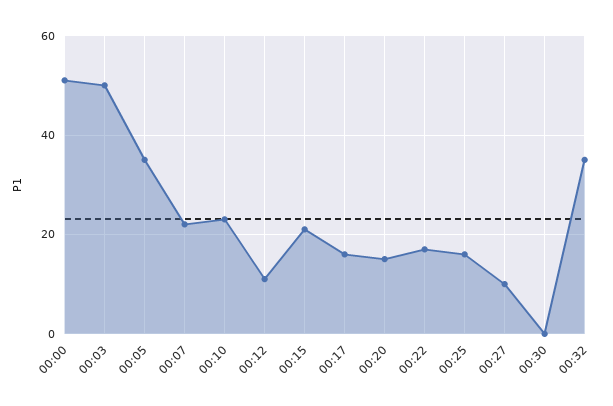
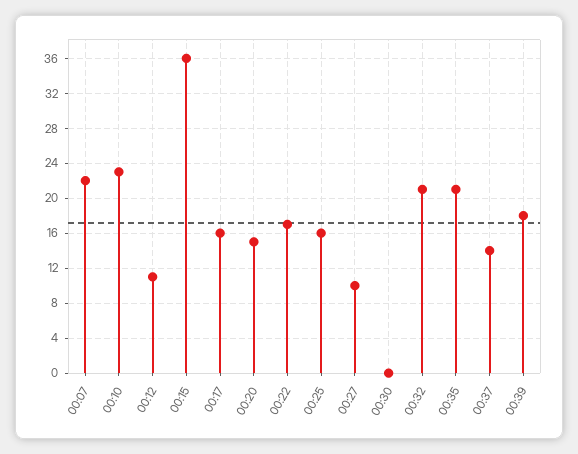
00:00: 50 -> none
00:03: 50 -> none
00:05: 35 -> none
00:15: 20 -> 36
00:32: 35 -> 21
00:35: none -> 21
00:37: none -> 14
00:39: none -> 18

